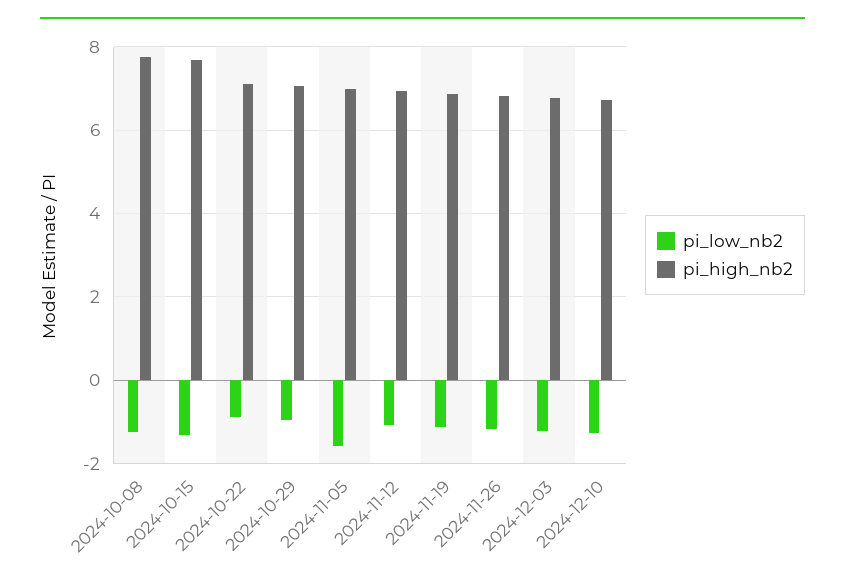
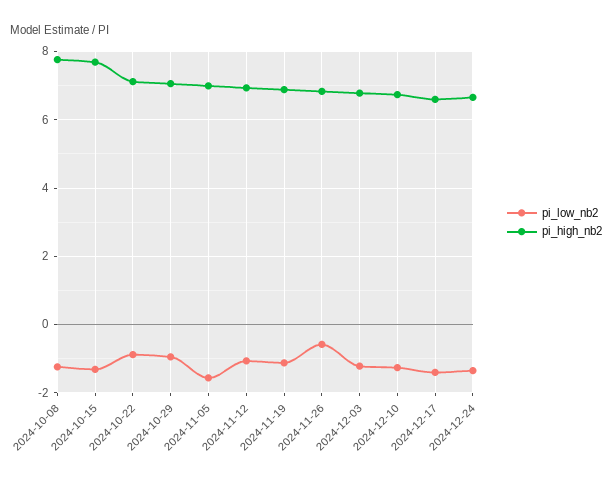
pi_low_nb2, 2024-11-26: -1.2 -> -0.6
pi_low_nb2, 2024-12-17: none -> -1.4
pi_high_nb2, 2024-12-17: none -> 6.6
pi_low_nb2, 2024-12-24: none -> -1.4
pi_high_nb2, 2024-12-24: none -> 6.6

